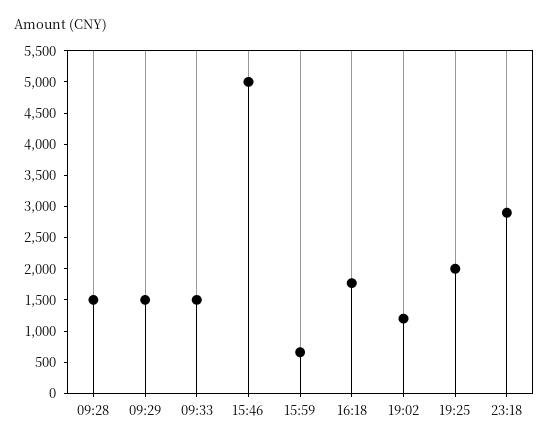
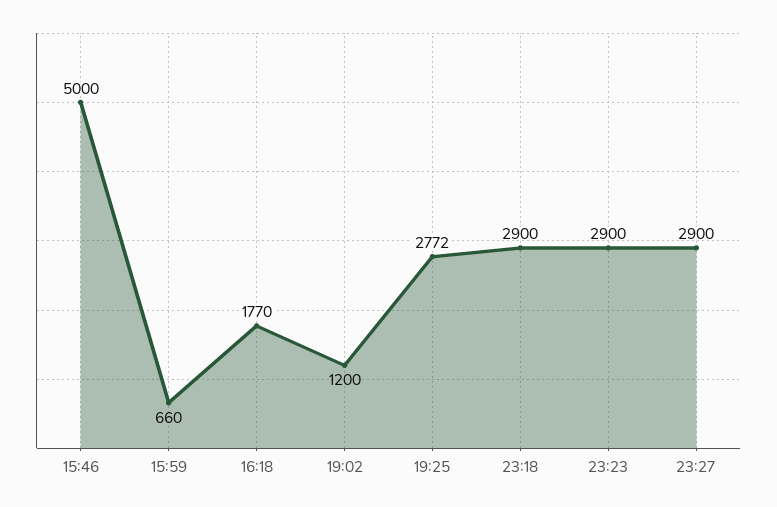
09:28: 1500 -> none
09:29: 1500 -> none
09:33: 1500 -> none
19:25: 2000 -> 2772
23:23: none -> 2900
23:27: none -> 2900

